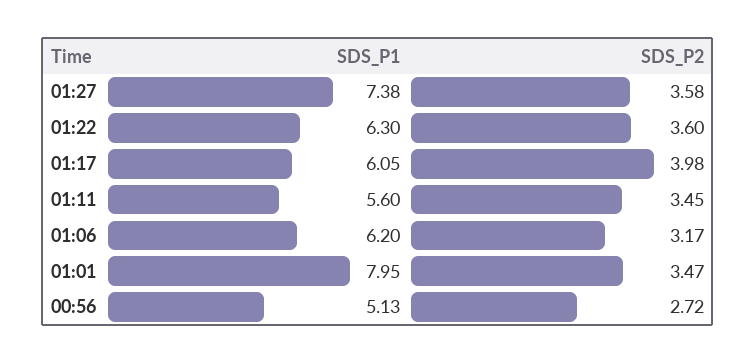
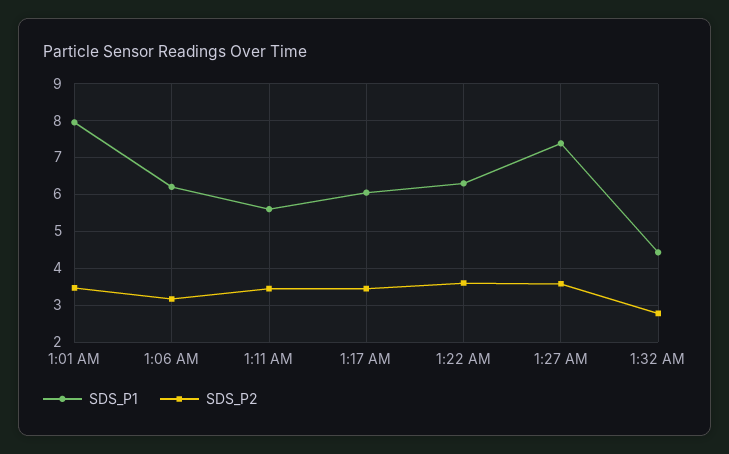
SDS_P2, 01:17: 3.98 -> 3.4
SDS_P1, 00:56: 5.13 -> none
SDS_P2, 00:56: 2.72 -> none
SDS_P1, 1:32 AM: none -> 4.4
SDS_P2, 1:32 AM: none -> 2.8

